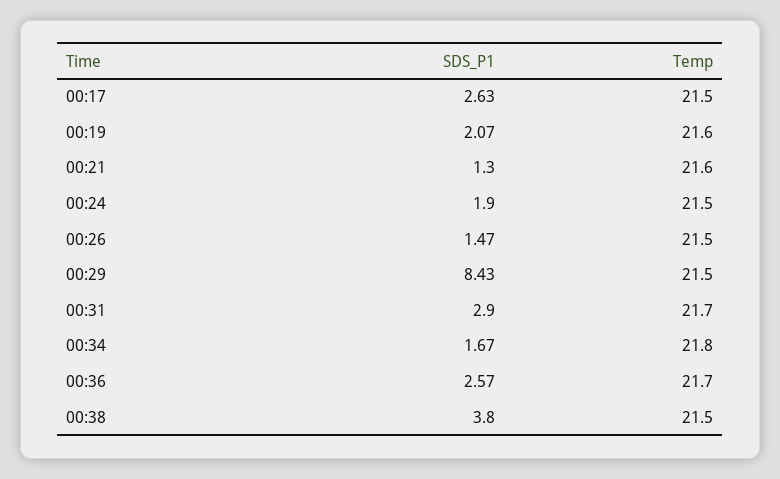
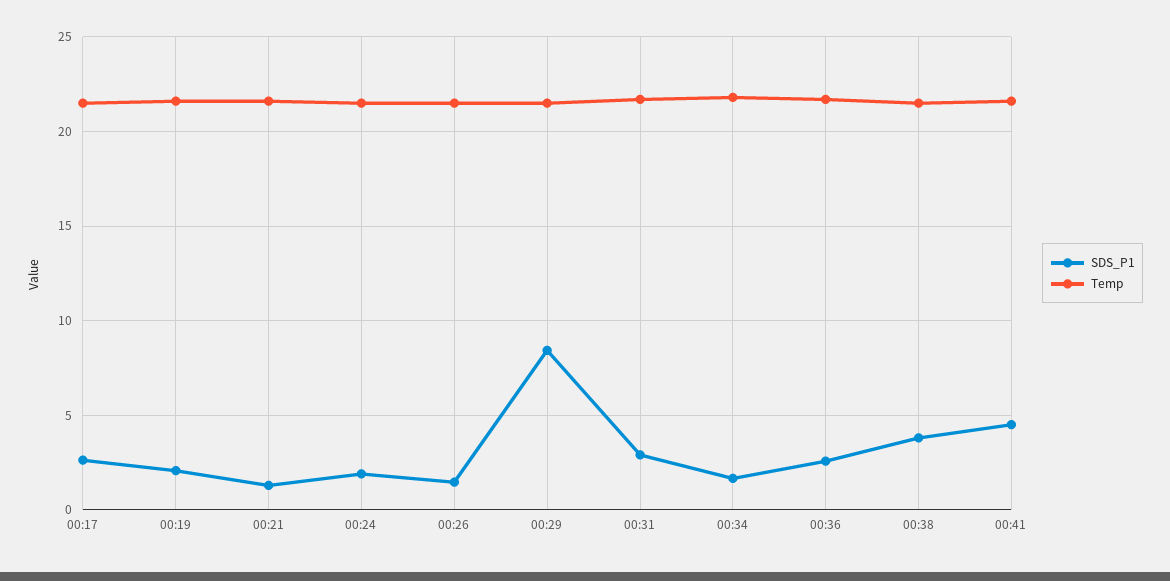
SDS_P1, 00:41: none -> 4.5
Temp, 00:41: none -> 21.5

